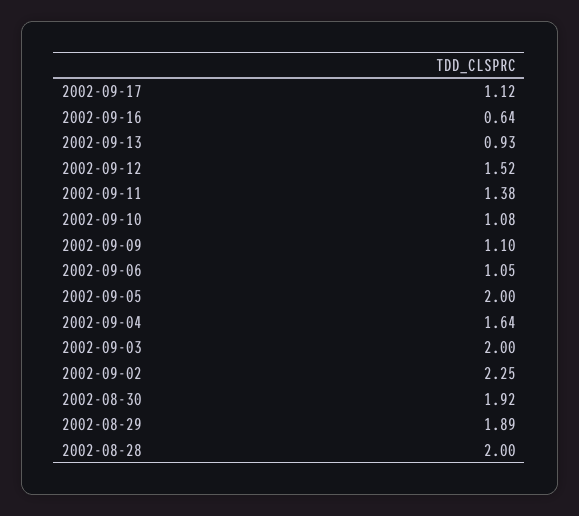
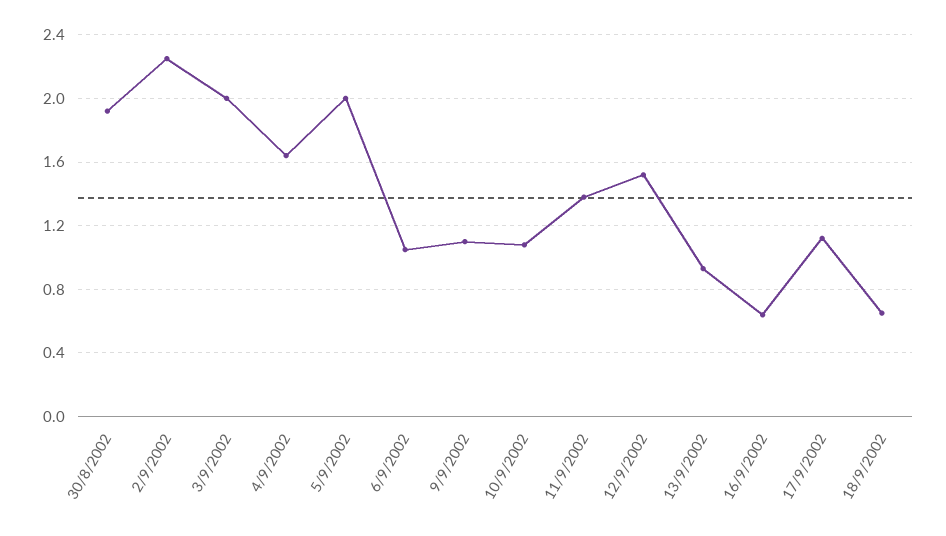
2002-08-29: 1.89 -> none
2002-08-28: 2 -> none
18/9/2002: none -> 0.65

